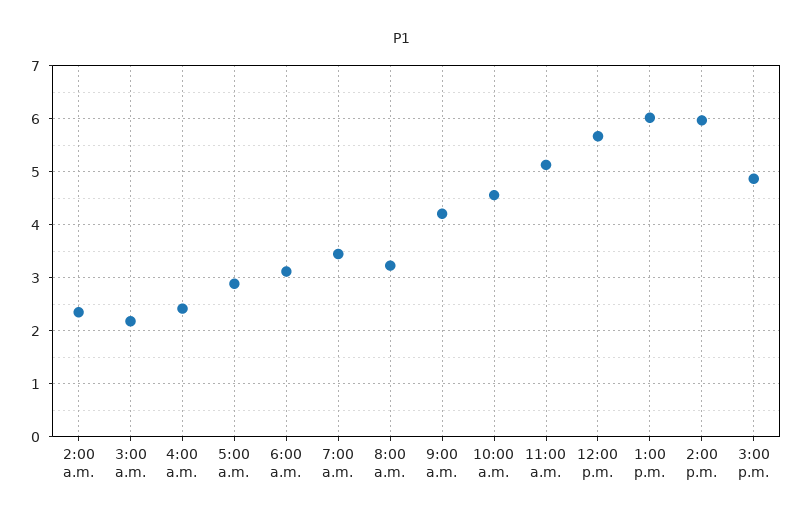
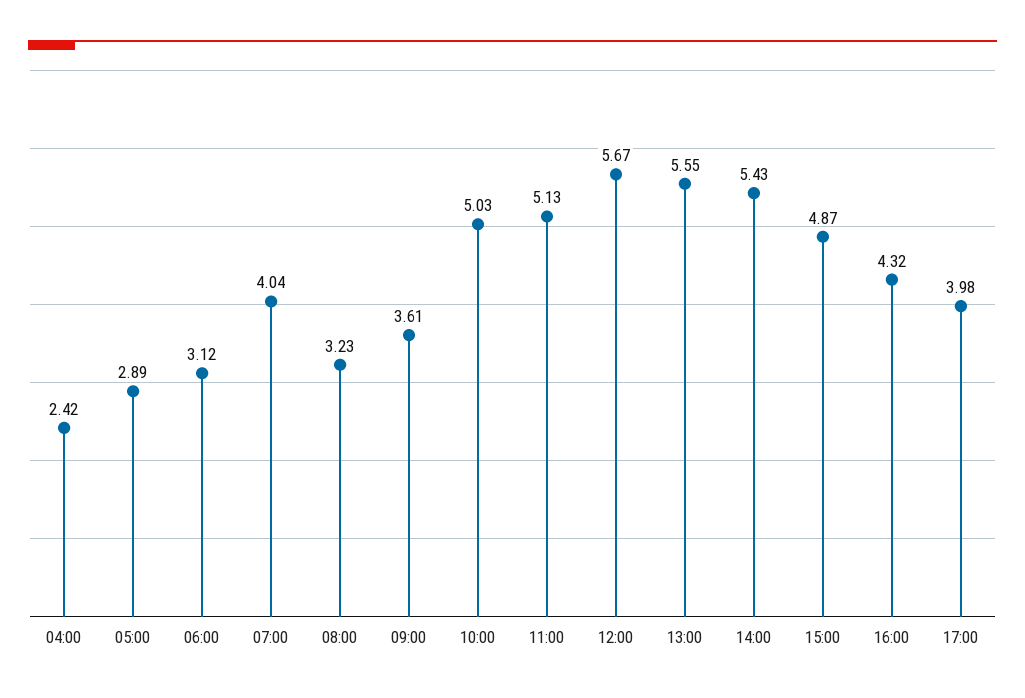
2:00 a.m.: 2.4 -> none
3:00 a.m.: 2.2 -> none
7:00 a.m.: 3.4 -> 4.04
9:00 a.m.: 4.2 -> 3.61
10:00 a.m.: 4.6 -> 5.03
1:00 p.m.: 6 -> 5.55
2:00 p.m.: 6 -> 5.43
16:00: none -> 4.32
17:00: none -> 3.98

